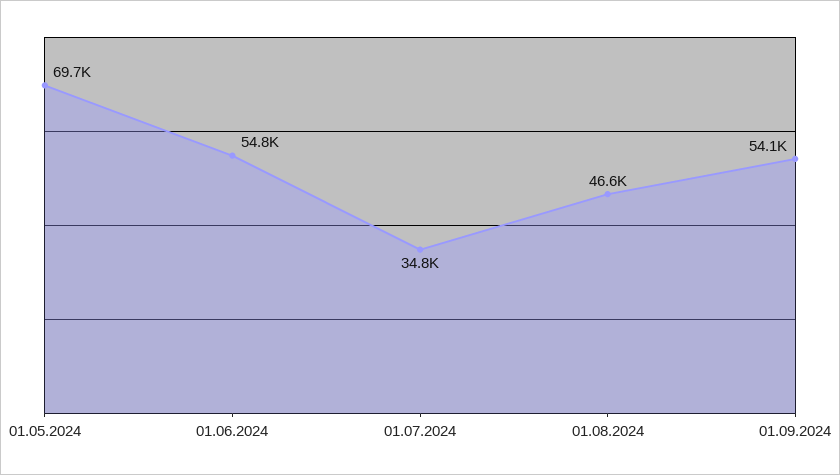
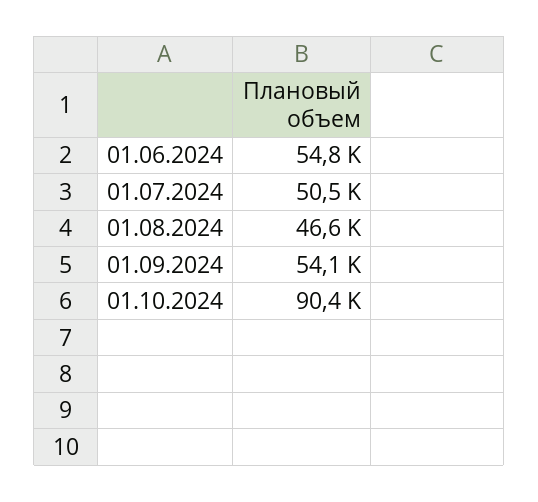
01.05.2024: 69700 -> none
01.07.2024: 34800 -> 50500
01.10.2024: none -> 90400

